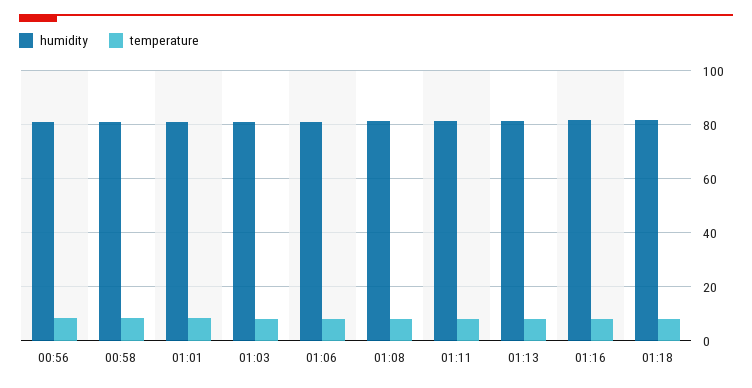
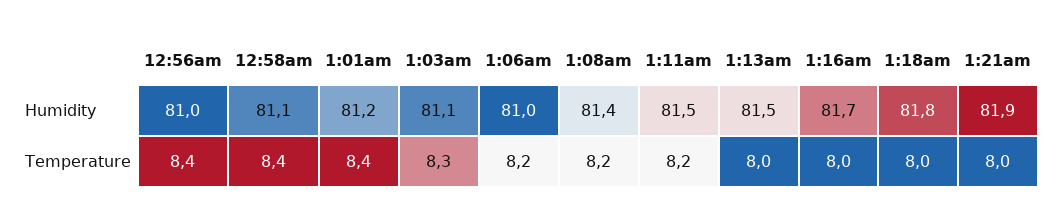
humidity, 1:21am: none -> 81.9
temperature, 1:21am: none -> 8

